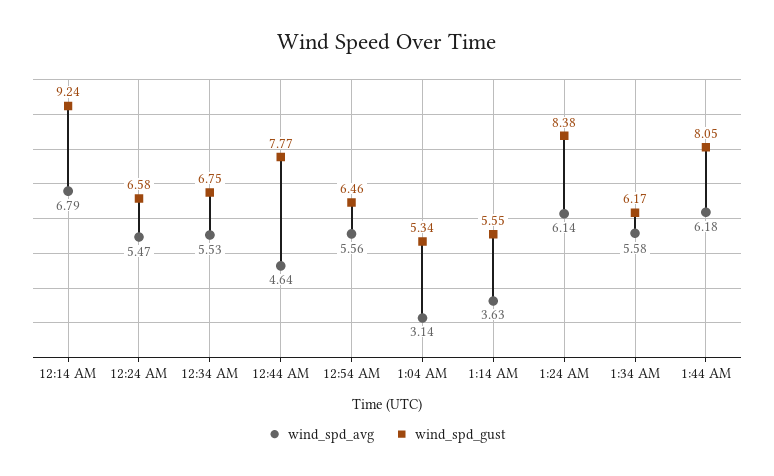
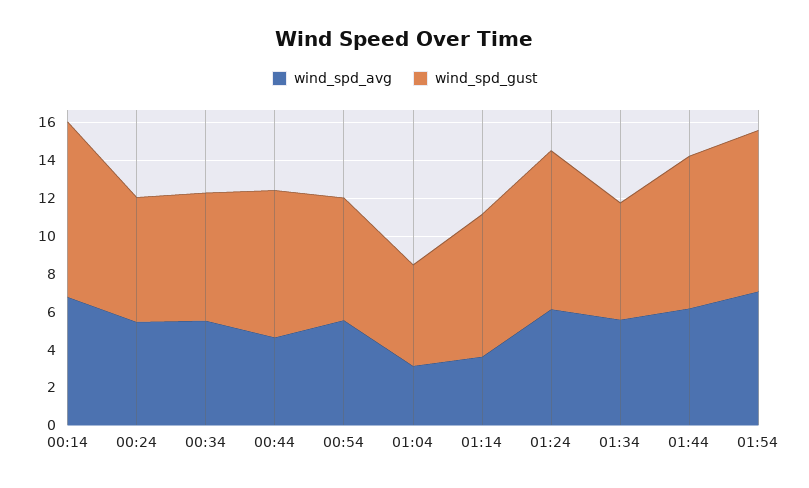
wind_spd_gust, 1:14 AM: 5.55 -> 7.5
wind_spd_avg, 01:54: none -> 7
wind_spd_gust, 01:54: none -> 8.5

